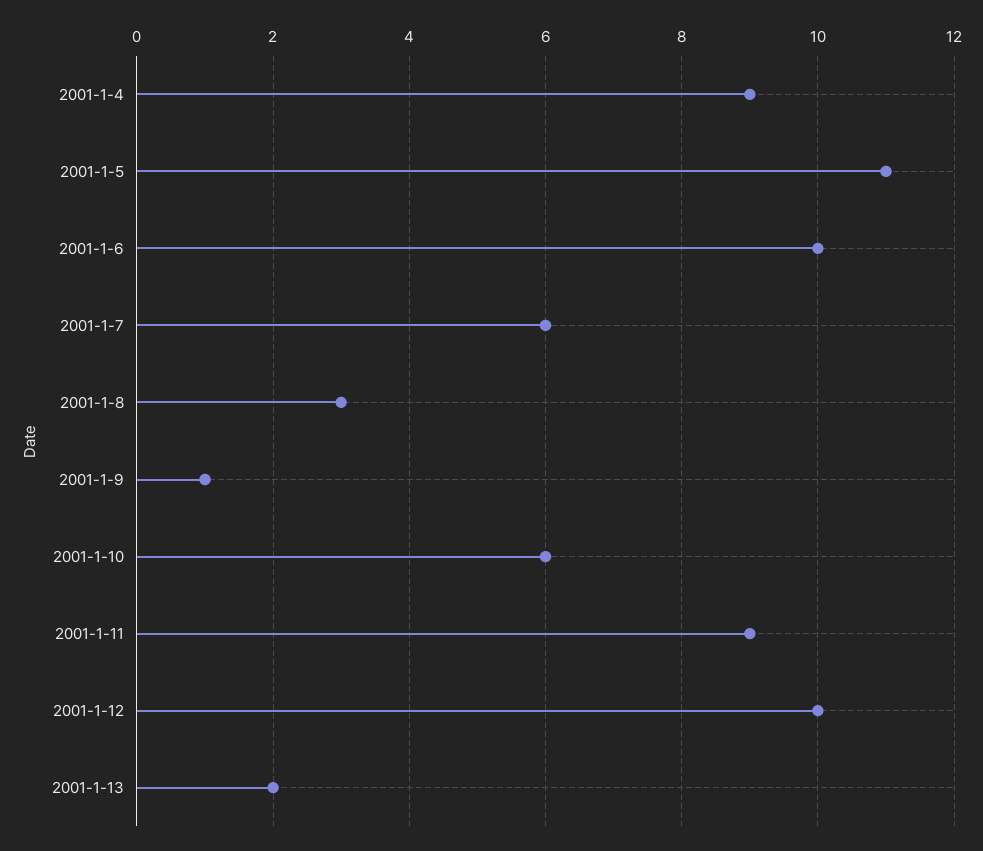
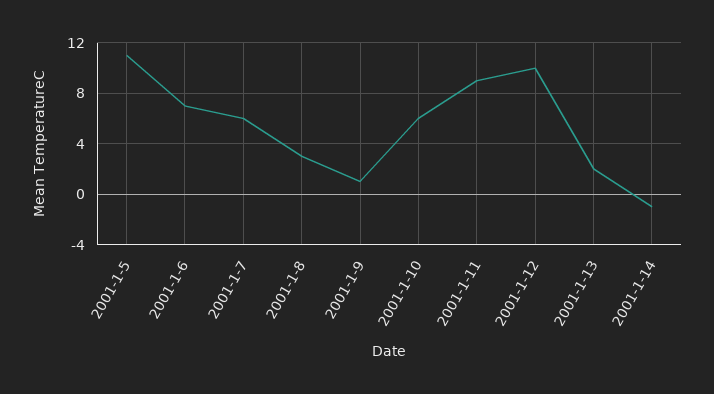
2001-1-4: 9 -> none
2001-1-6: 10 -> 7
2001-1-14: none -> -1

